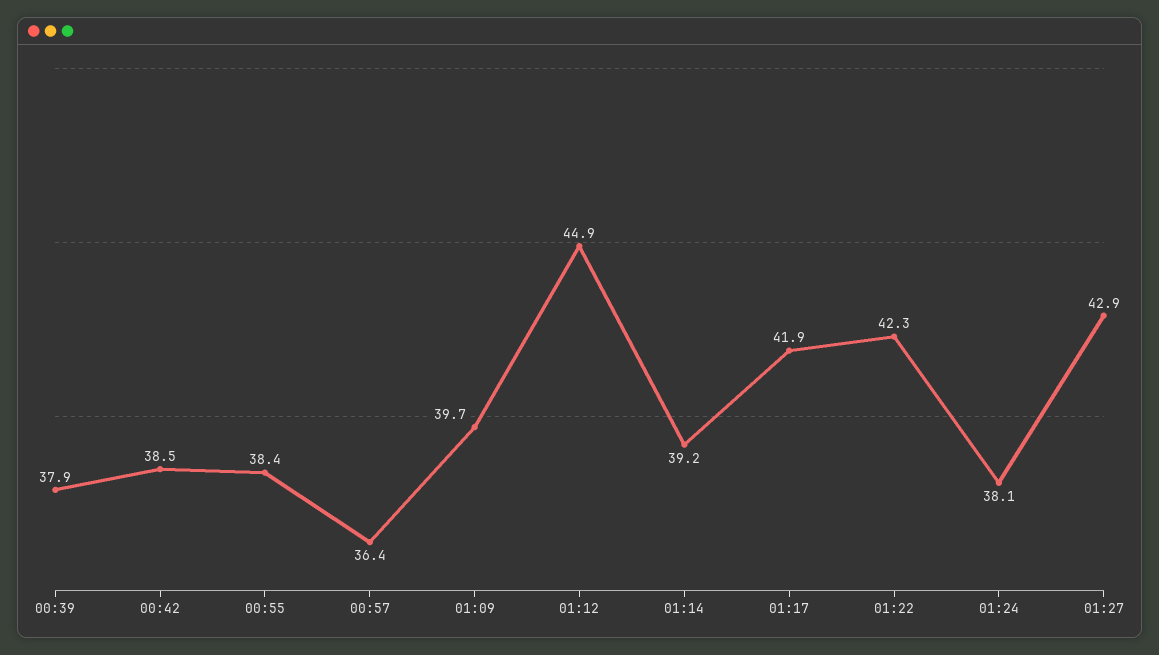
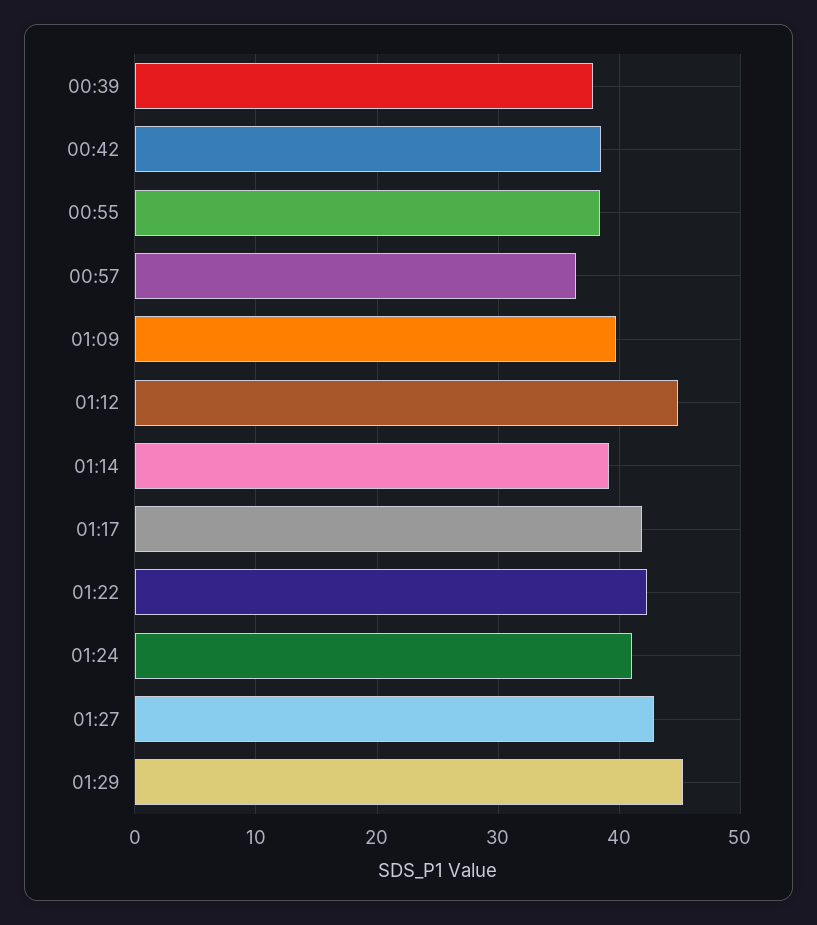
01:24: 38.1 -> 41
01:29: none -> 45

